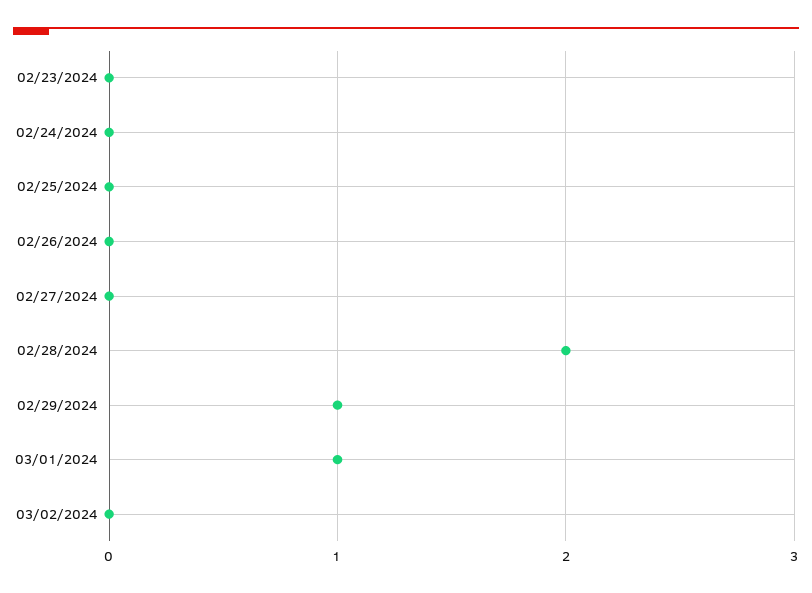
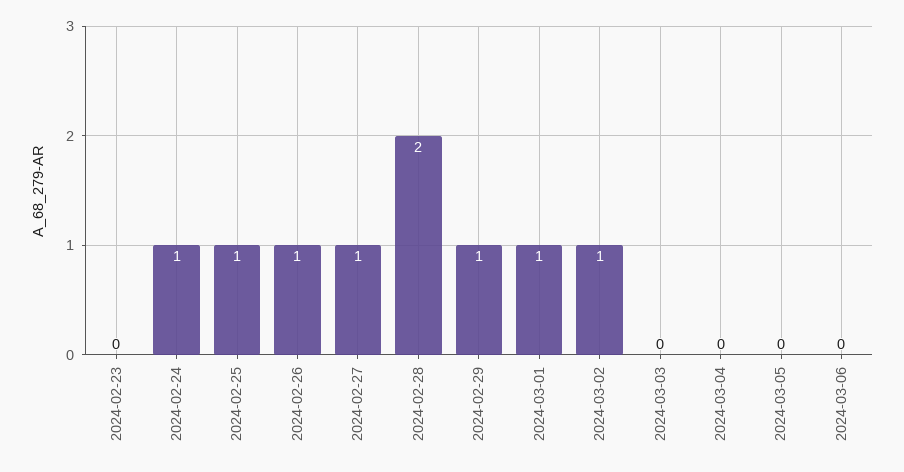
02/24/2024: 0 -> 1
02/25/2024: 0 -> 1
02/26/2024: 0 -> 1
02/27/2024: 0 -> 1
03/02/2024: 0 -> 1
2024-03-03: none -> 0
2024-03-04: none -> 0
2024-03-05: none -> 0
2024-03-06: none -> 0

